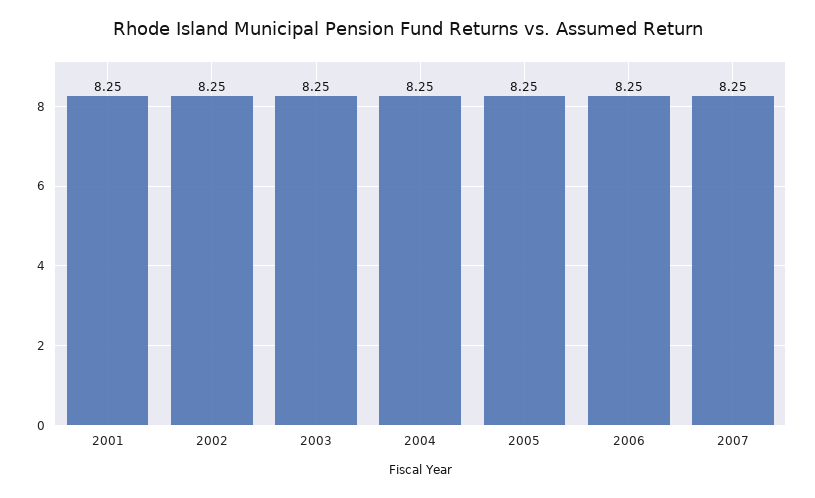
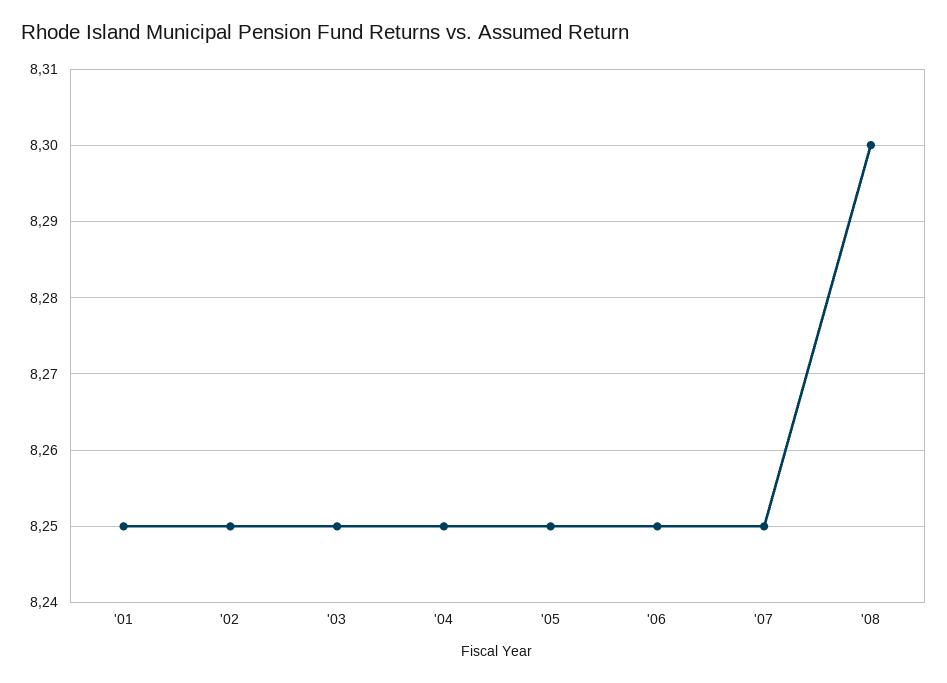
'08: none -> 8.3

